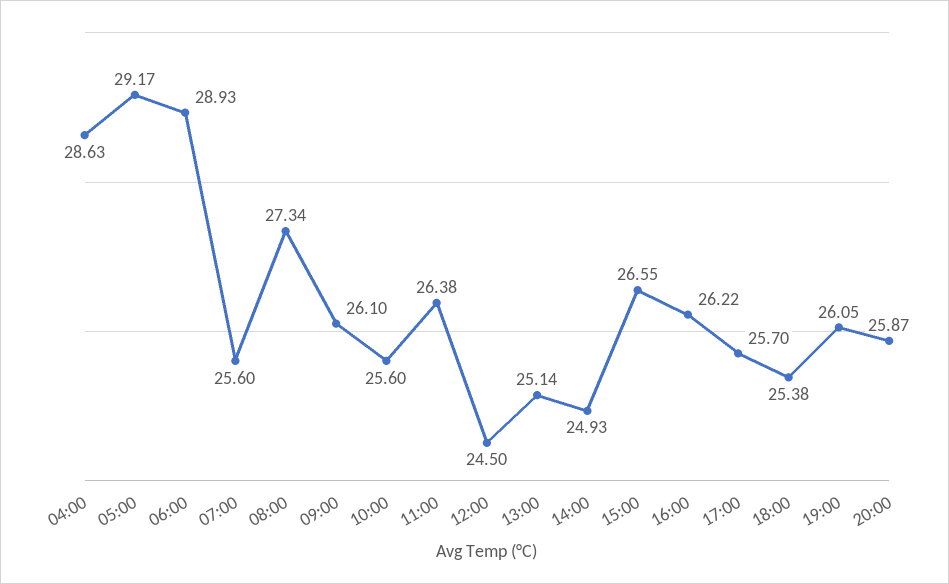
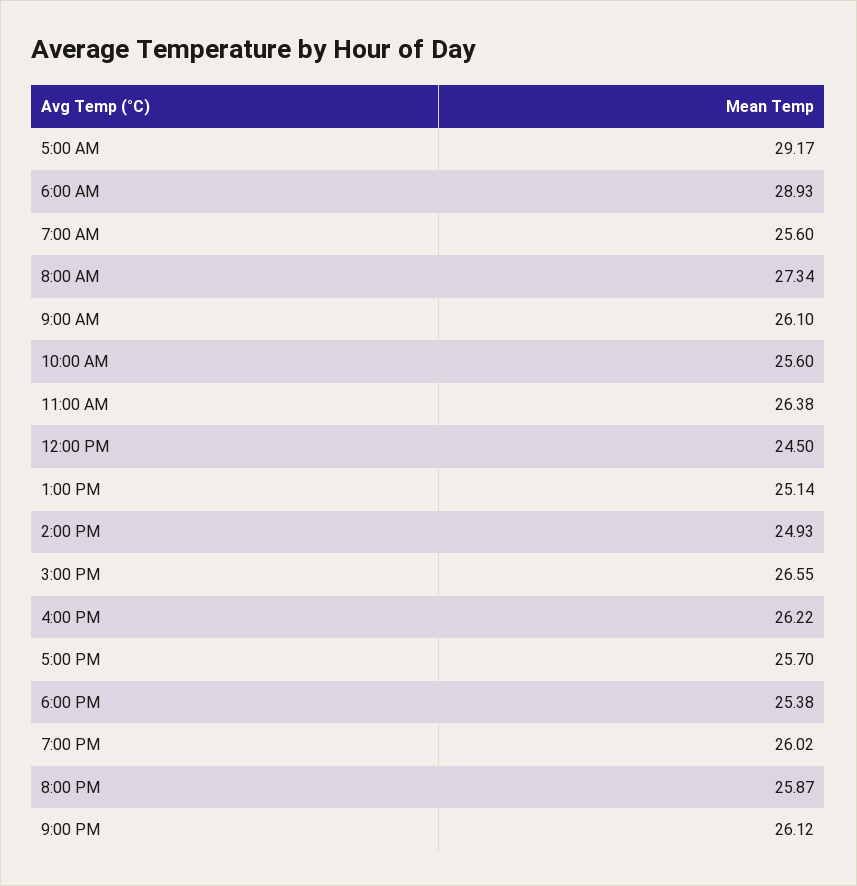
04:00: 28.63 -> none
19:00: 26.05 -> 26.02
9:00 PM: none -> 26.12

